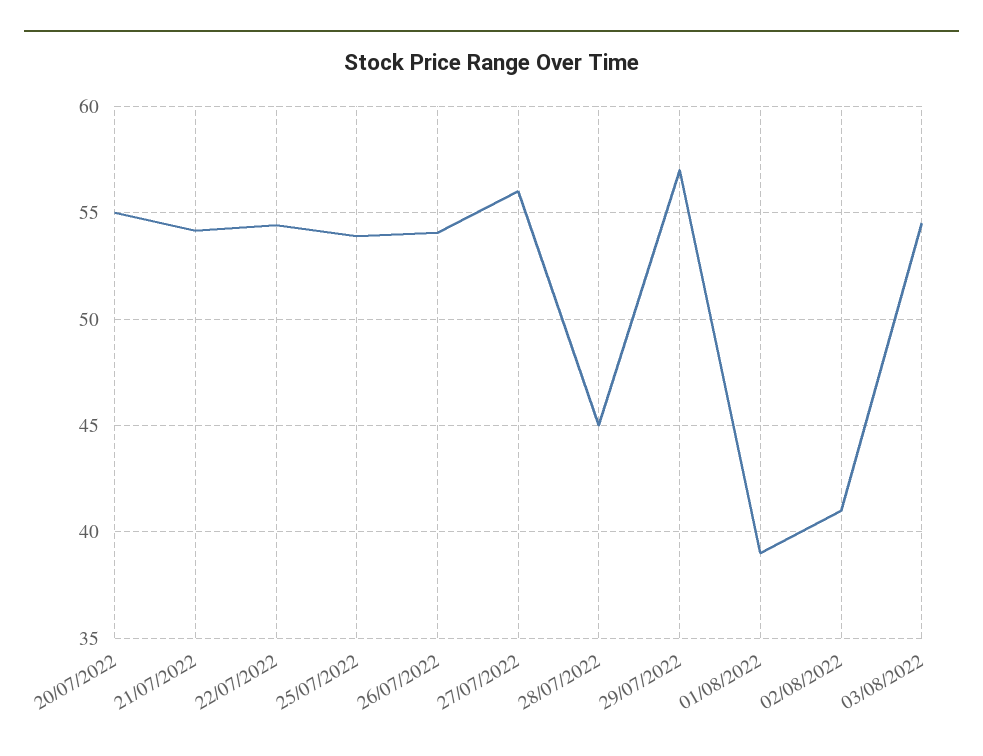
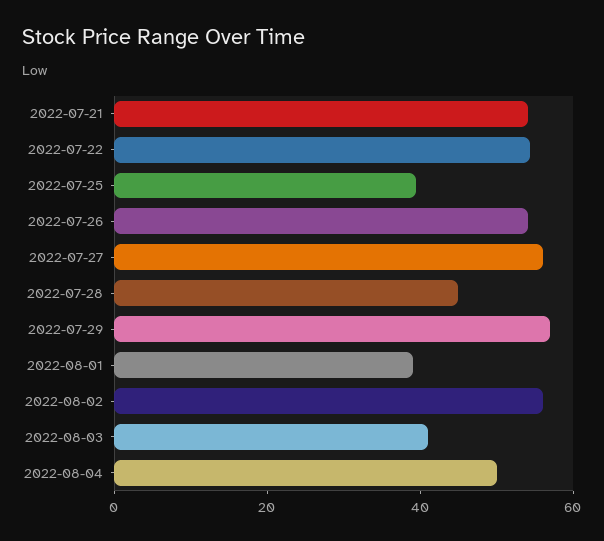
20/07/2022: 55 -> none
25/07/2022: 54 -> 40
02/08/2022: 41 -> 55
03/08/2022: 54.5 -> 40
2022-08-04: none -> 50

